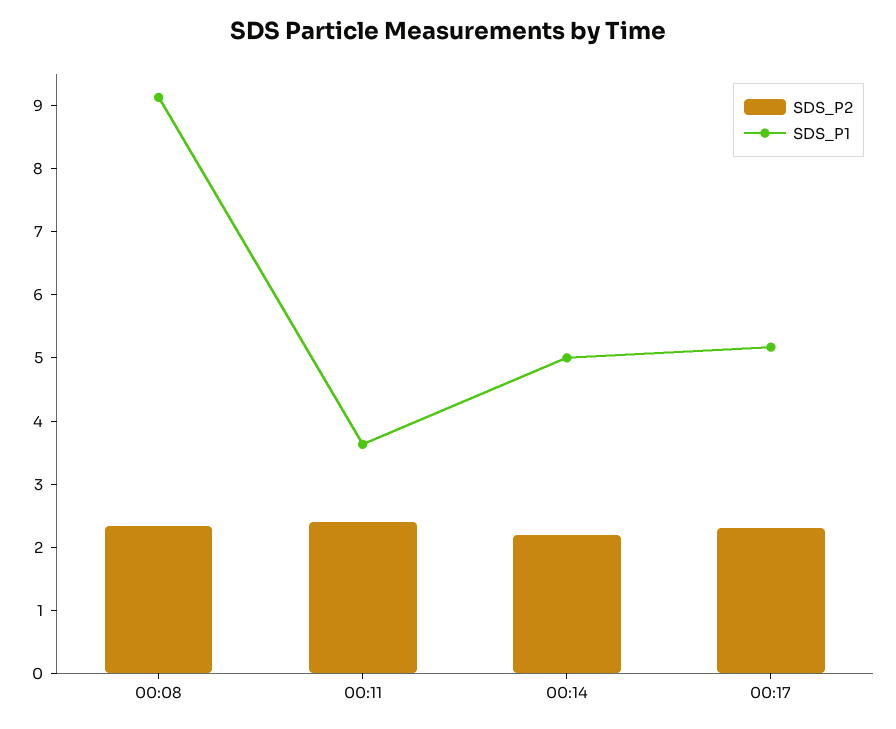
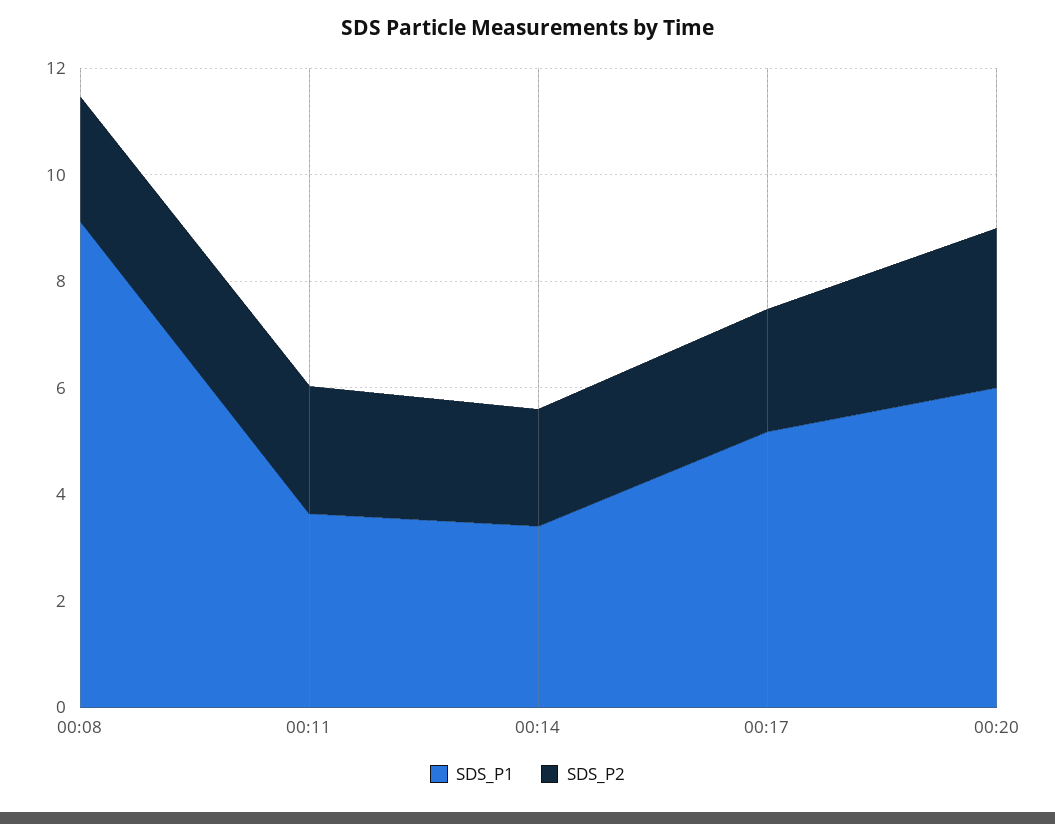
SDS_P1, 00:14: 5 -> 3.5
SDS_P1, 00:20: none -> 6
SDS_P2, 00:20: none -> 3

